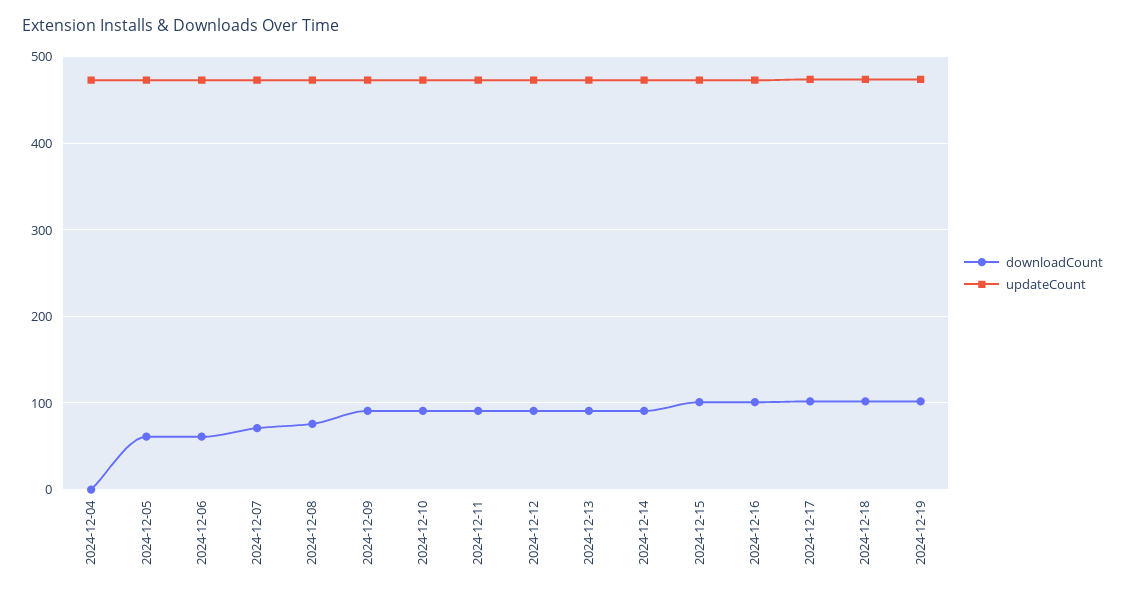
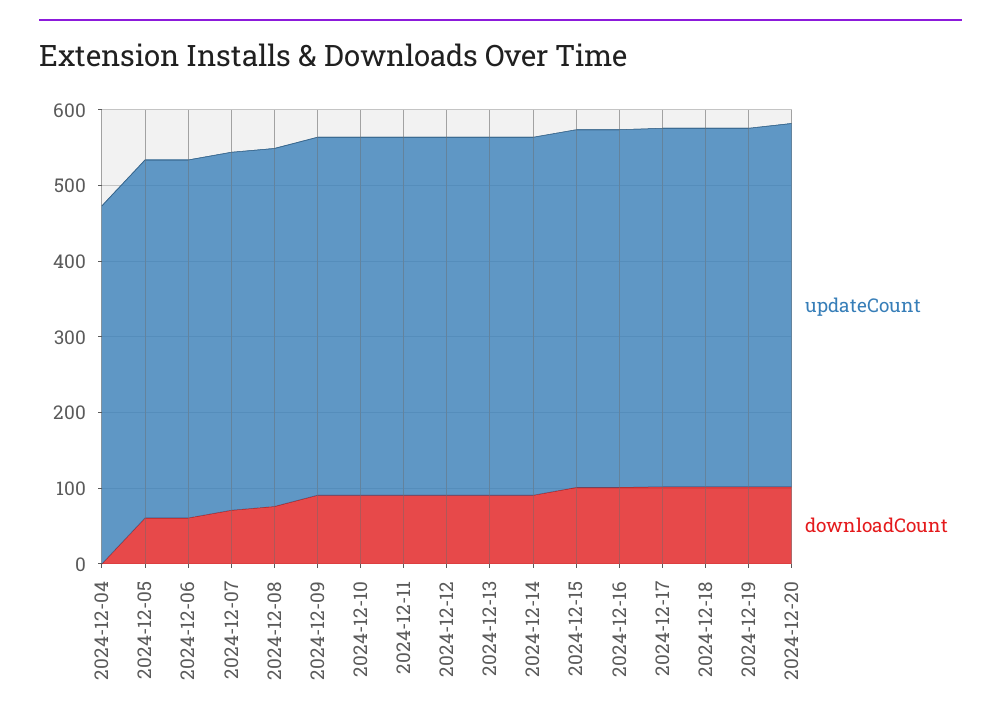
updateCount, 2024-12-20: none -> 480
downloadCount, 2024-12-20: none -> 100

